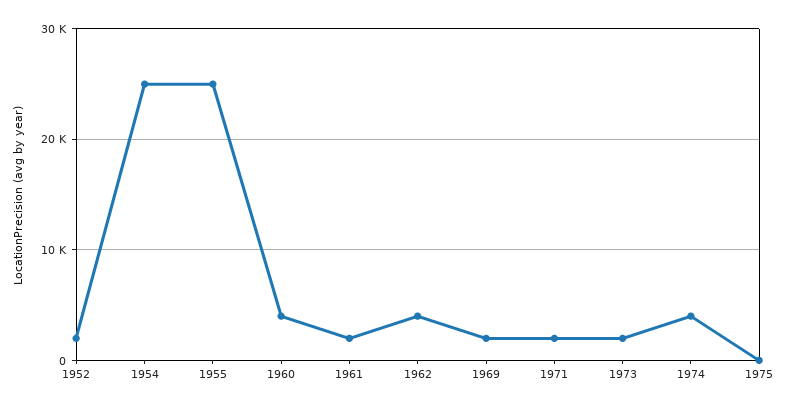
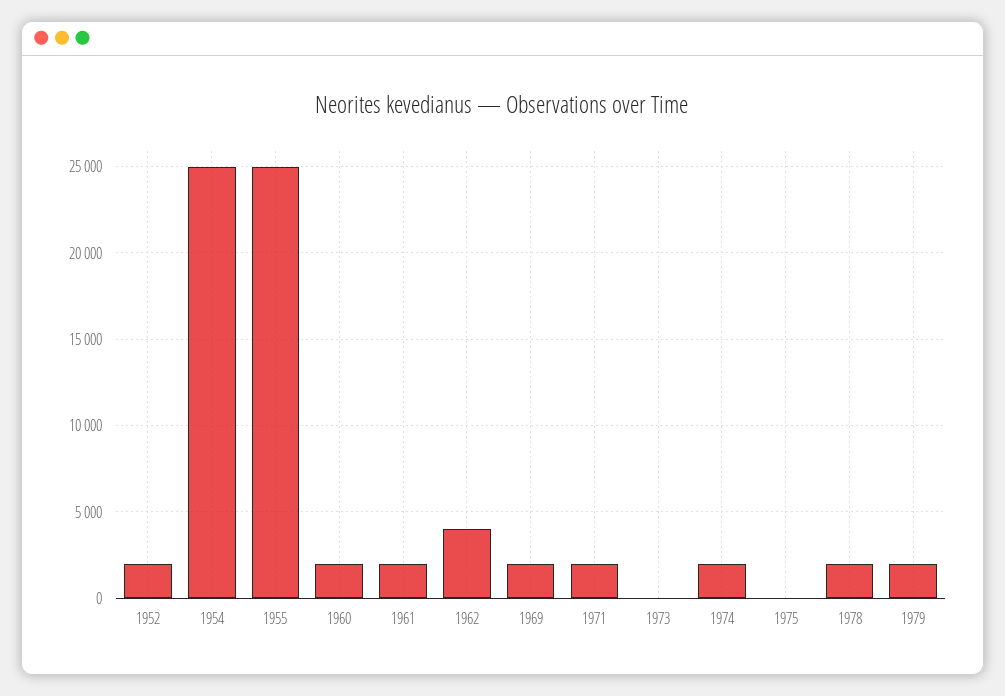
1960: 4000 -> 2000
1973: 2000 -> 0
1974: 4000 -> 2000
1978: none -> 2000
1979: none -> 2000

